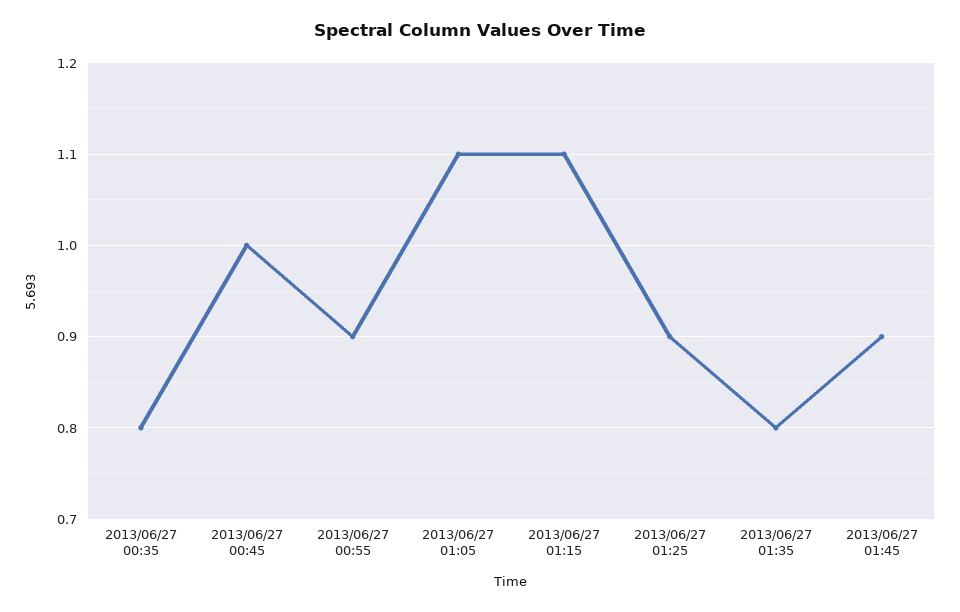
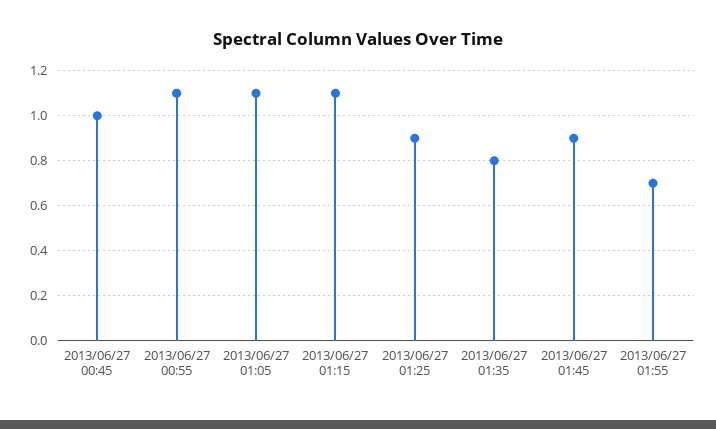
2013/06/27 00:35: 0.8 -> none
2013/06/27 00:55: 0.9 -> 1.1
2013/06/27 01:55: none -> 0.7

